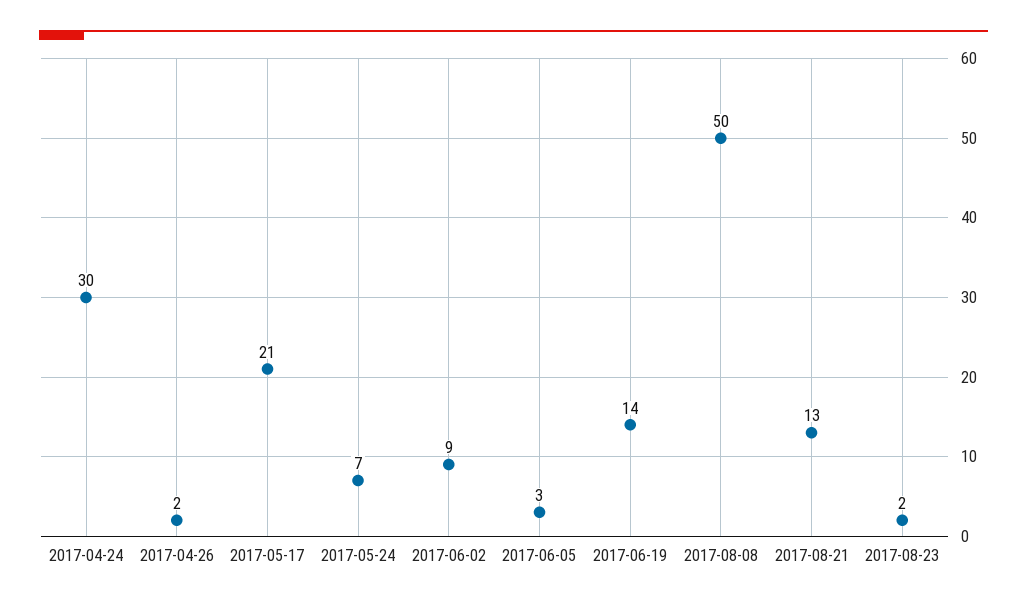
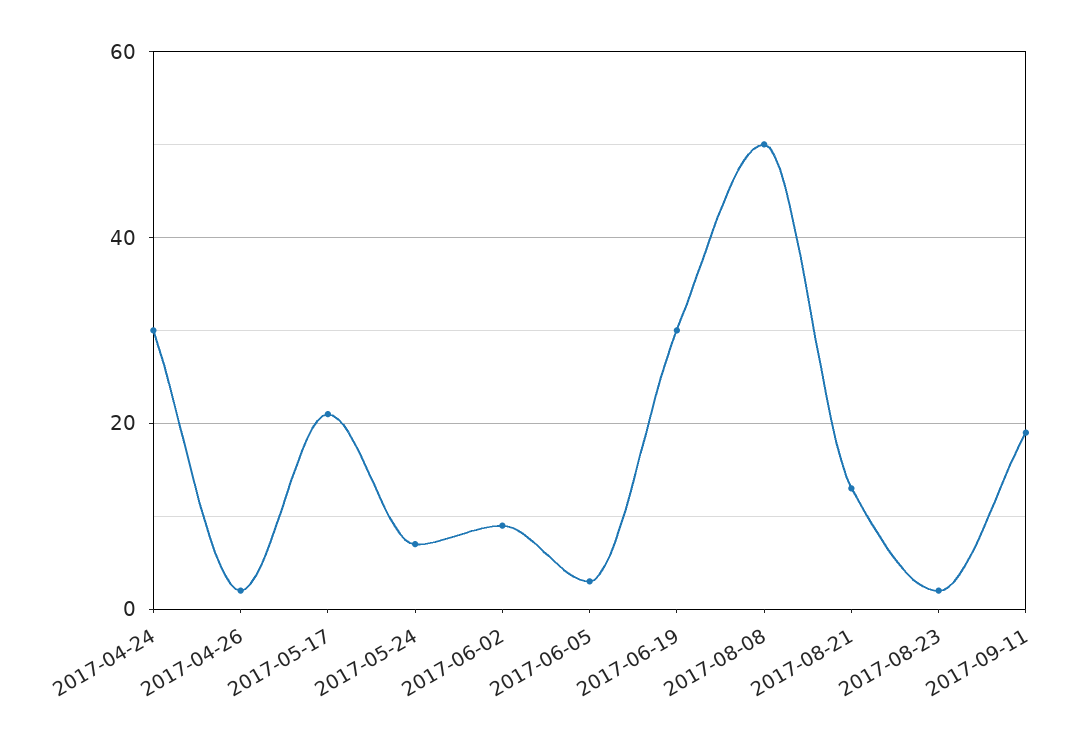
2017-06-19: 14 -> 30
2017-09-11: none -> 20

